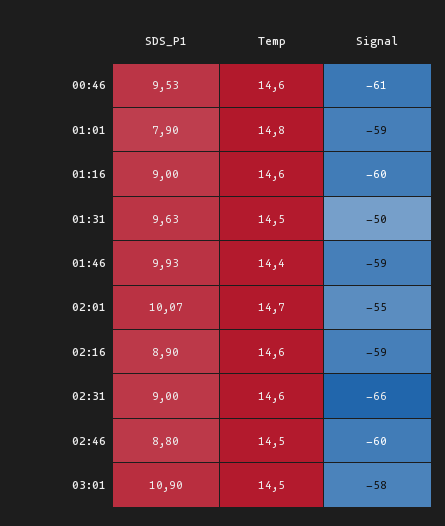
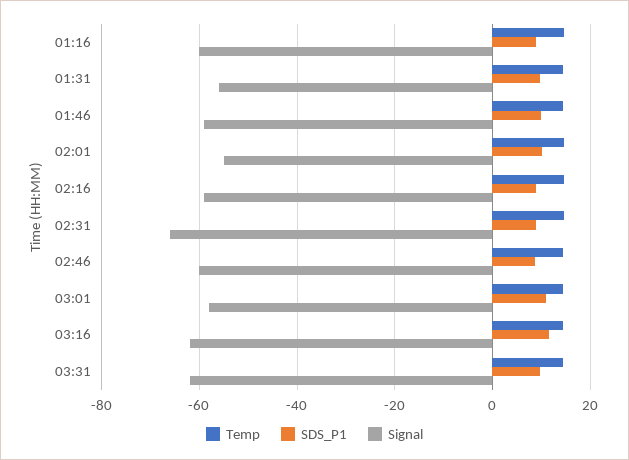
SDS_P1, 00:46: 9.53 -> none
Temp, 00:46: 14.6 -> none
Signal, 00:46: -61 -> none
SDS_P1, 01:01: 7.9 -> none
Temp, 01:01: 14.8 -> none
Signal, 01:01: -59 -> none
Signal, 01:31: -50 -> -56
Temp, 03:16: none -> 14
SDS_P1, 03:16: none -> 12
Signal, 03:16: none -> -62
Temp, 03:31: none -> 14
SDS_P1, 03:31: none -> 10
Signal, 03:31: none -> -62

